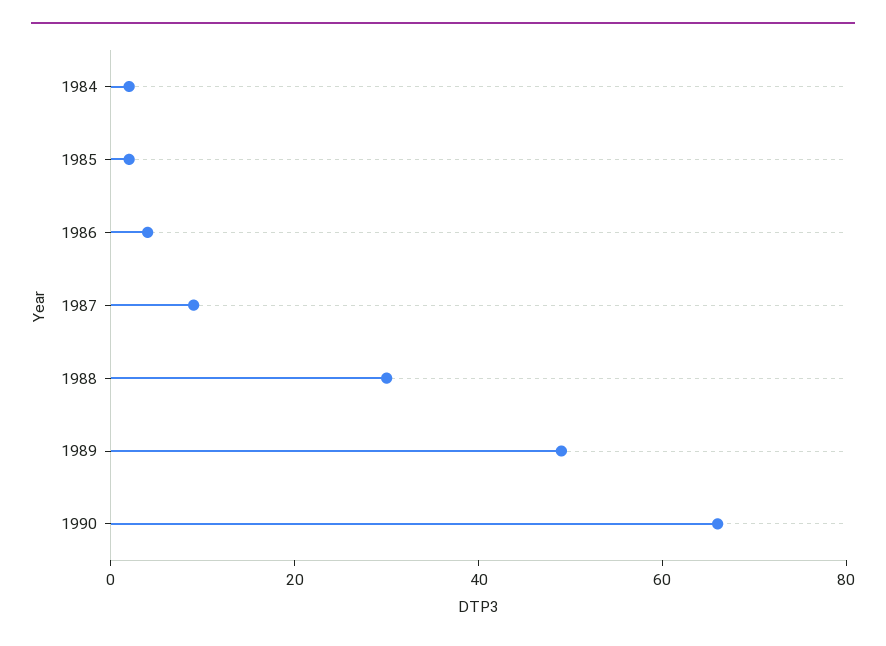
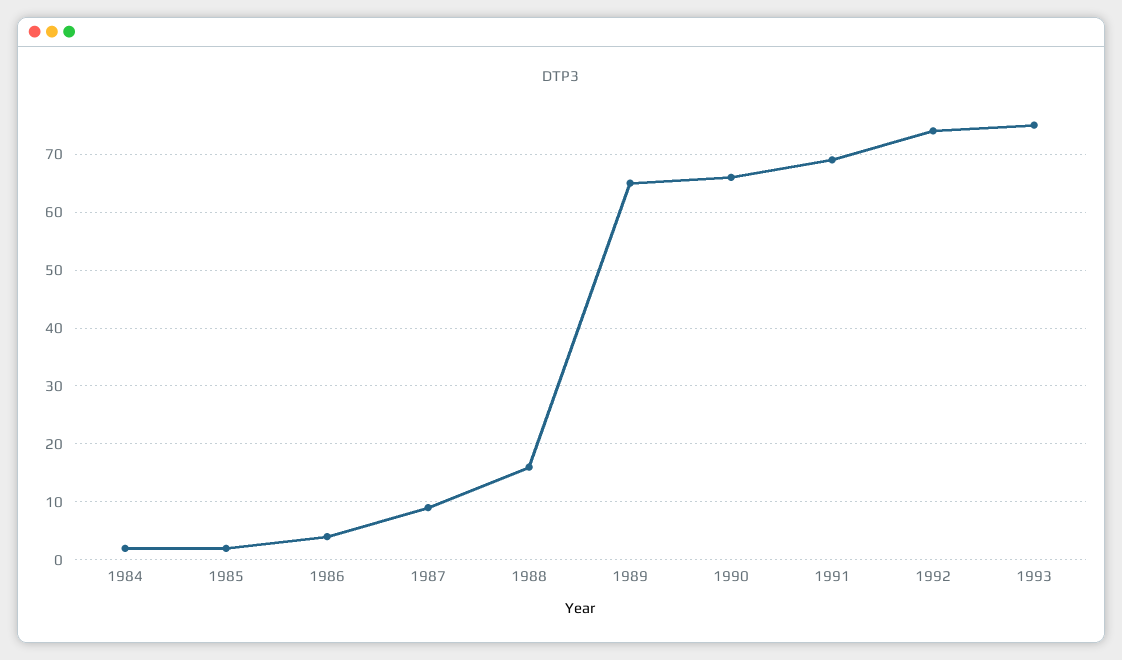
1988: 30 -> 15
1989: 50 -> 65
1991: none -> 70
1992: none -> 75
1993: none -> 75

